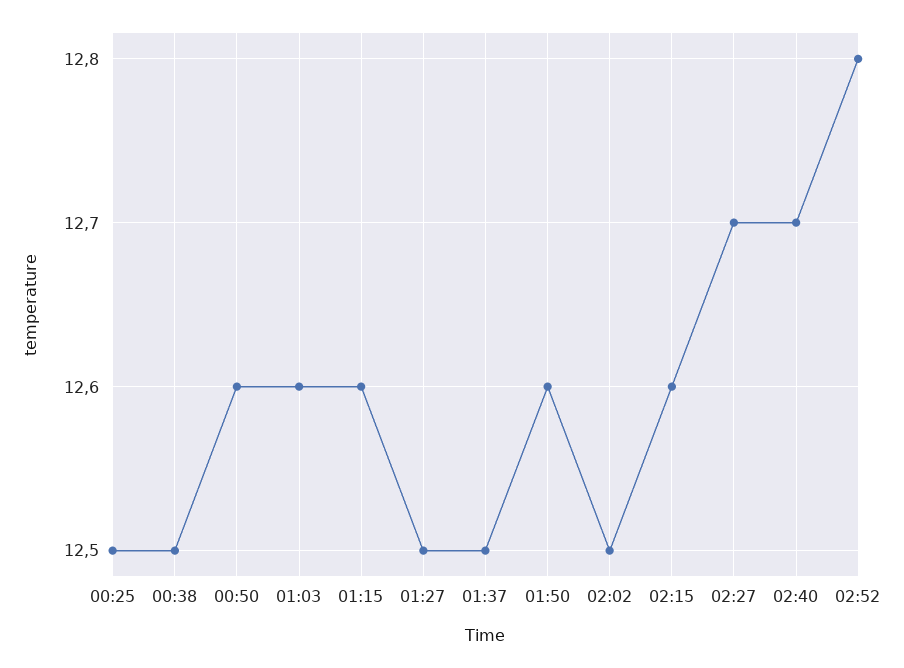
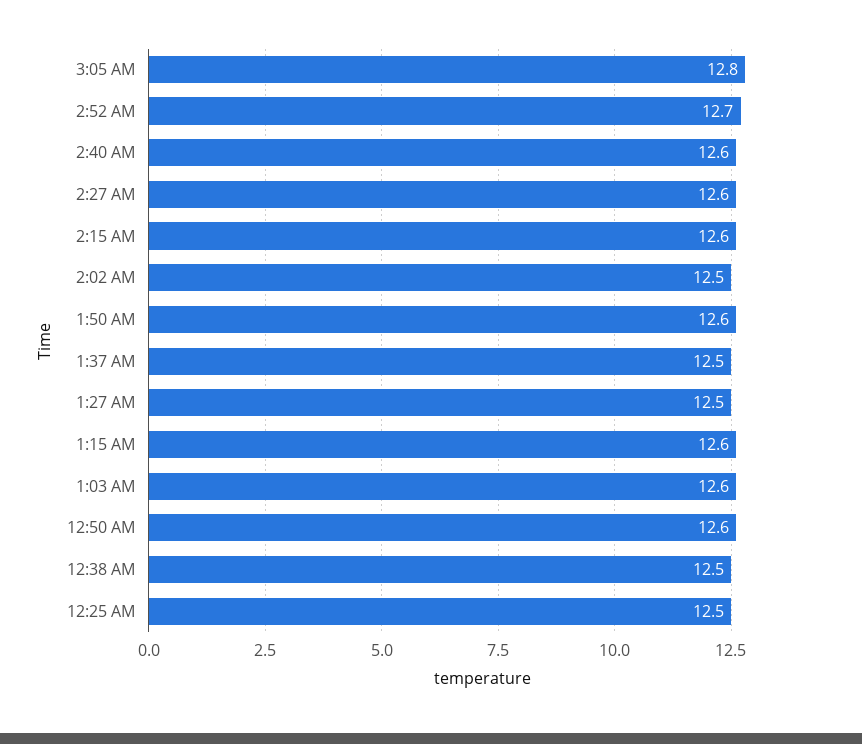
02:27: 12.7 -> 12.6
02:40: 12.7 -> 12.6
02:52: 12.8 -> 12.7
3:05 AM: none -> 12.8

